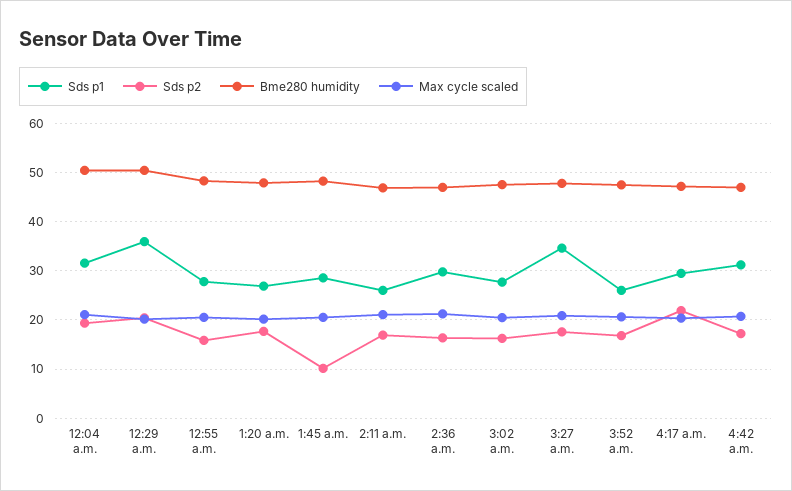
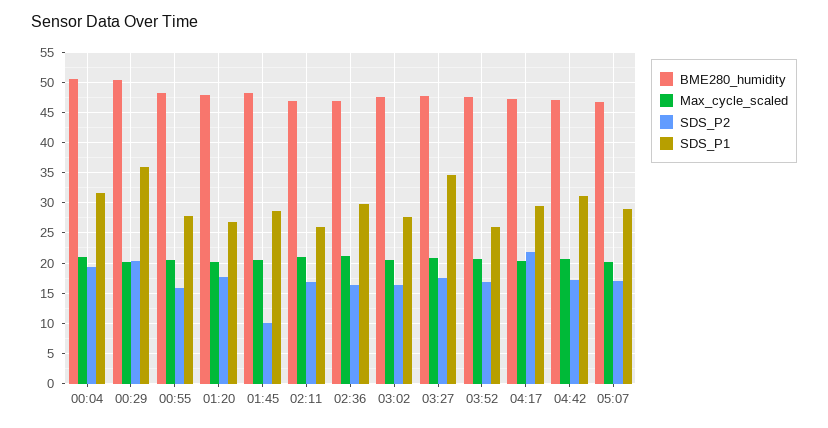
Bme280 humidity, 05:07: none -> 47
Max cycle scaled, 05:07: none -> 20
Sds p2, 05:07: none -> 17
Sds p1, 05:07: none -> 29

